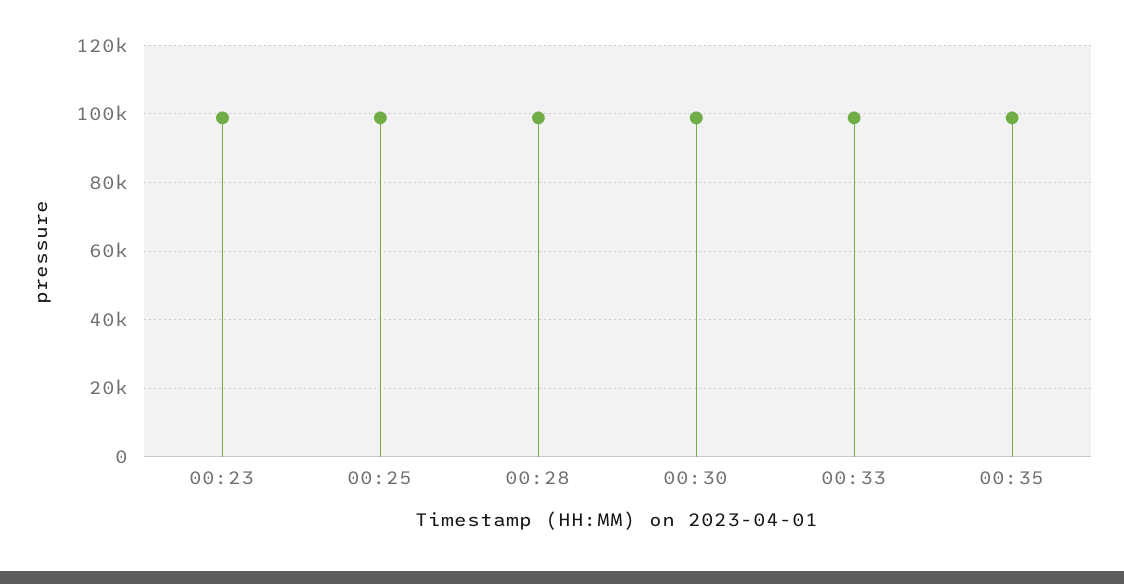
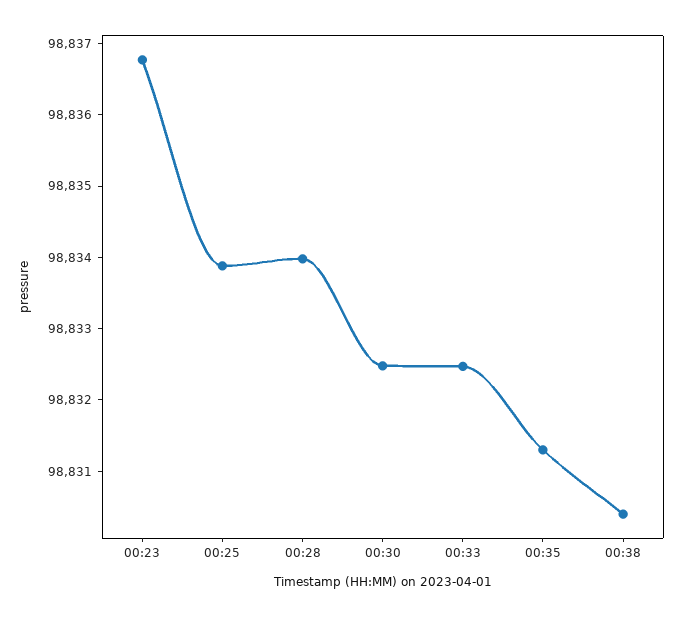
00:38: none -> 98830.4

